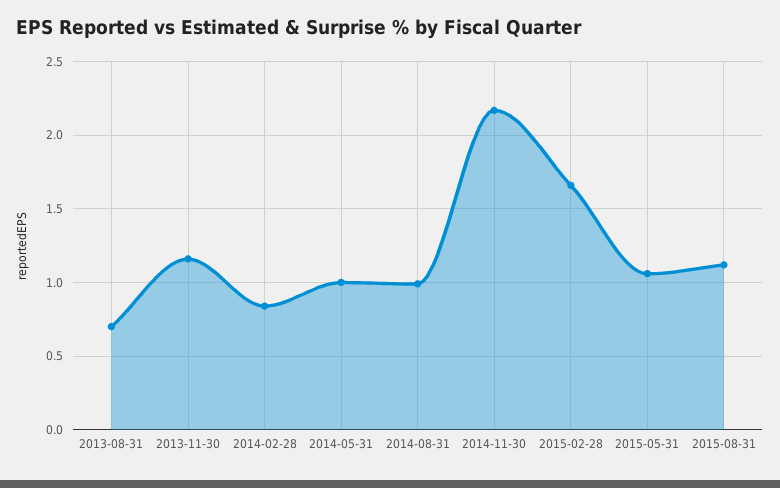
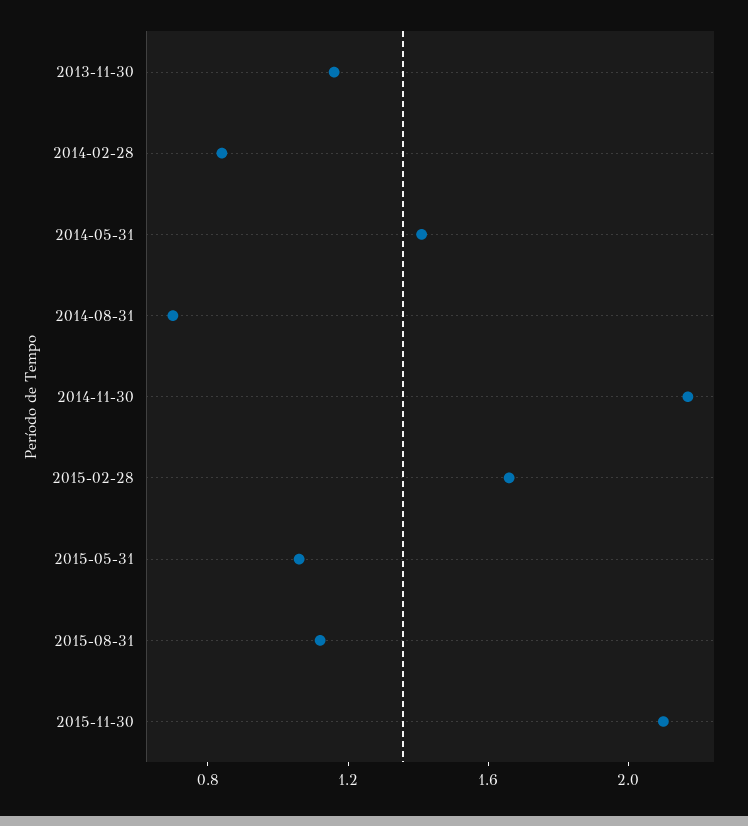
2013-08-31: 0.7 -> none
2014-05-31: 1 -> 1.4
2014-08-31: 1 -> 0.7
2015-11-30: none -> 2.1

